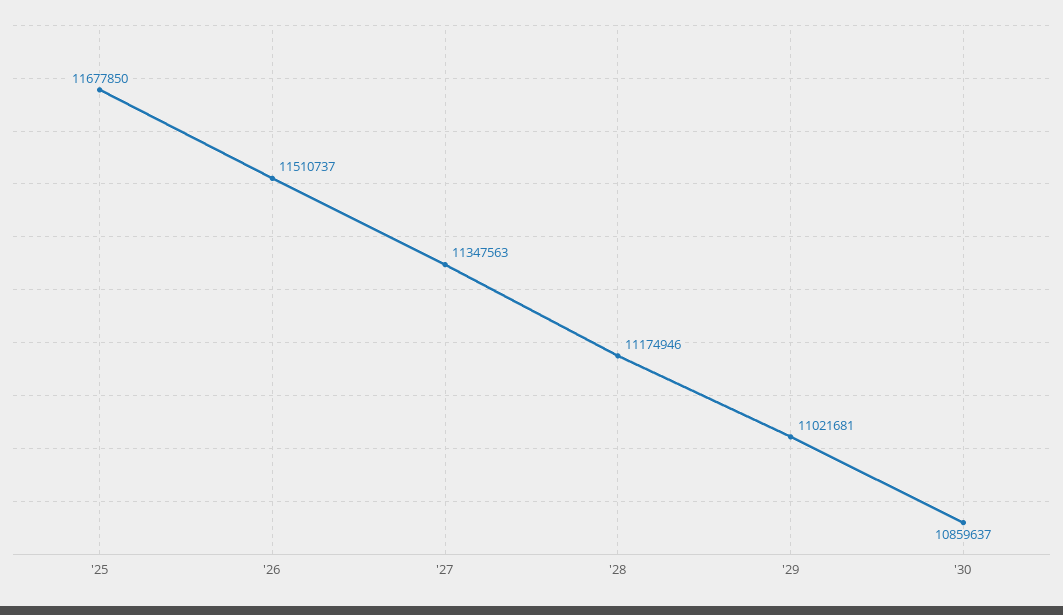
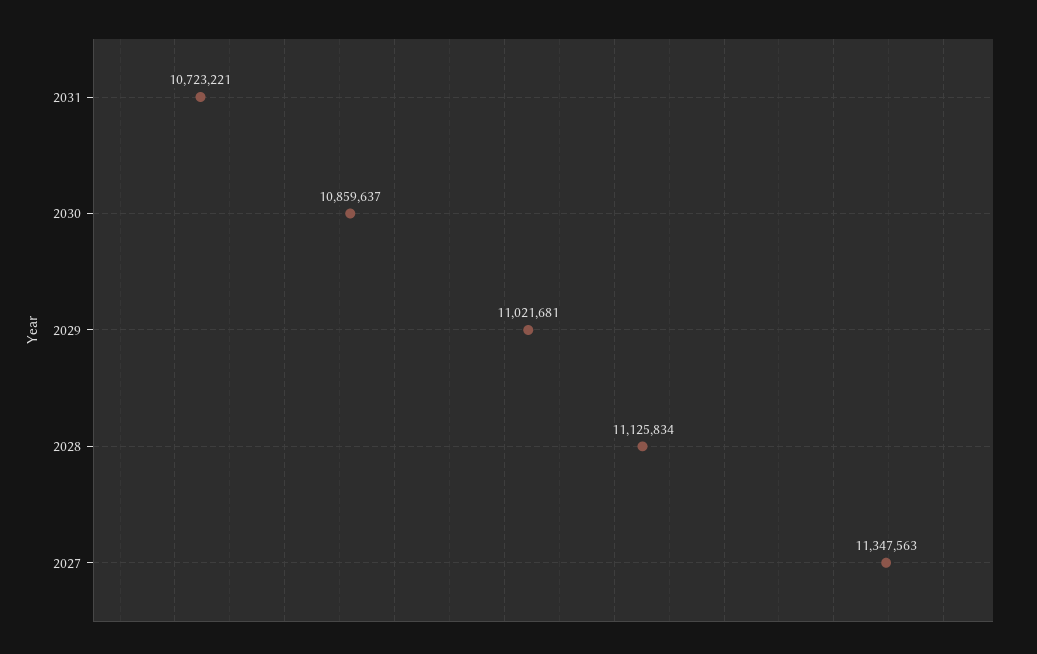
'25: 11677850 -> none
'26: 11510737 -> none
'28: 11174946 -> 11125834
2031: none -> 10723221

